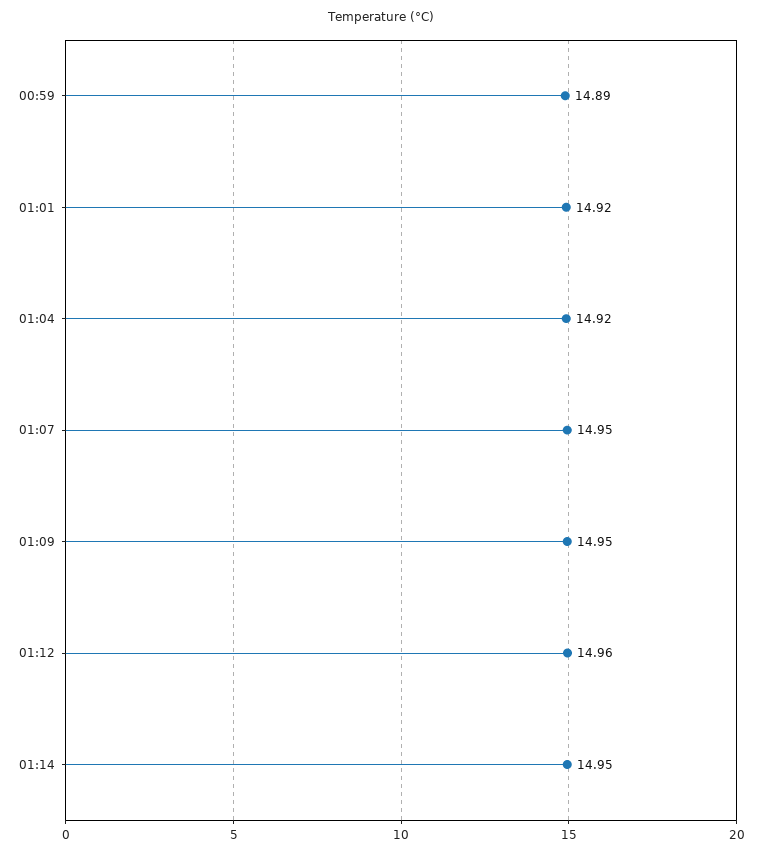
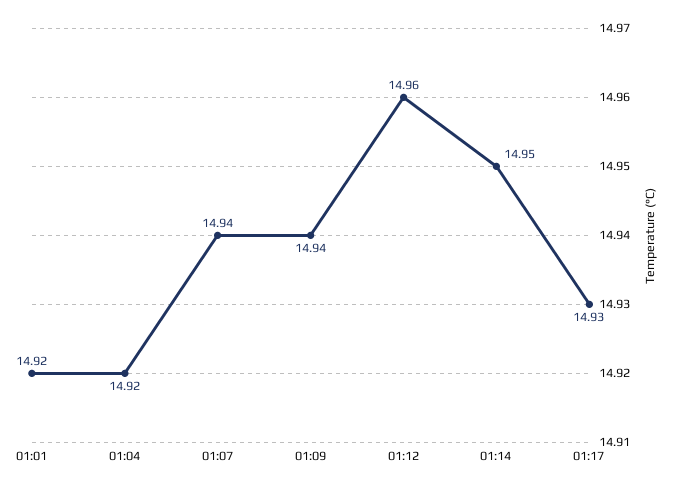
00:59: 14.89 -> none
01:07: 14.95 -> 14.94
01:09: 14.95 -> 14.94
01:17: none -> 14.93

